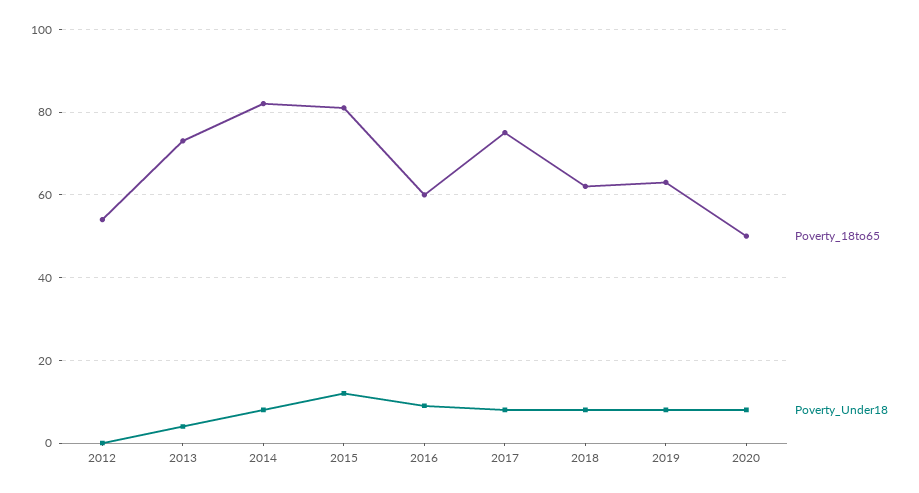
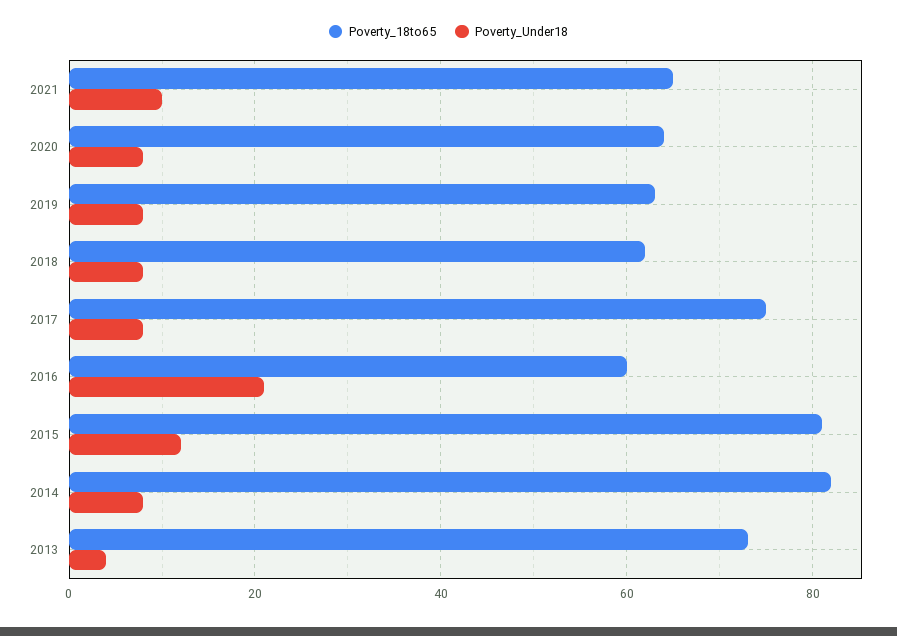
Poverty_18to65, 2012: 55 -> none
Poverty_Under18, 2012: 0 -> none
Poverty_Under18, 2016: 10 -> 20
Poverty_18to65, 2020: 50 -> 65
Poverty_18to65, 2021: none -> 65
Poverty_Under18, 2021: none -> 10

